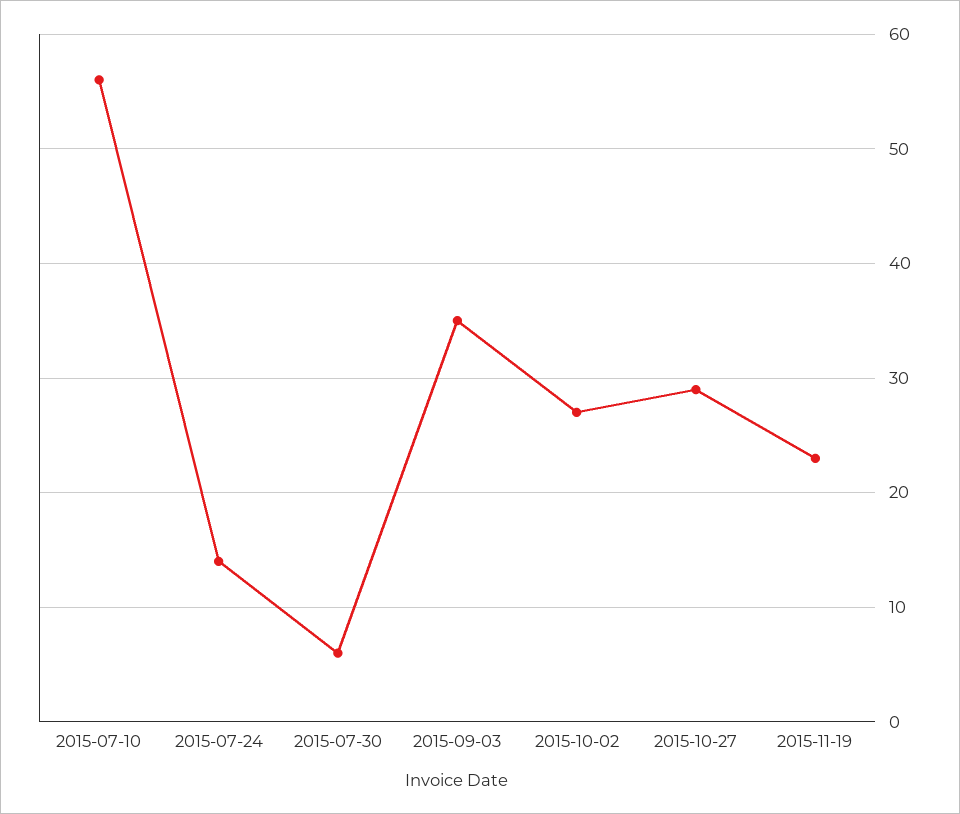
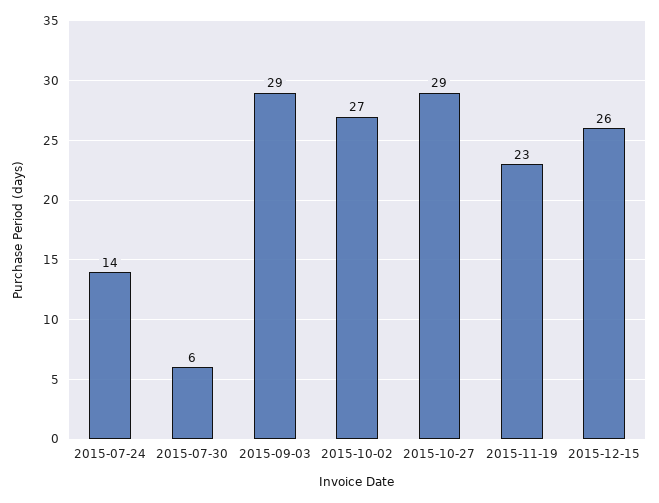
2015-07-10: 56 -> none
2015-09-03: 35 -> 29
2015-12-15: none -> 26

